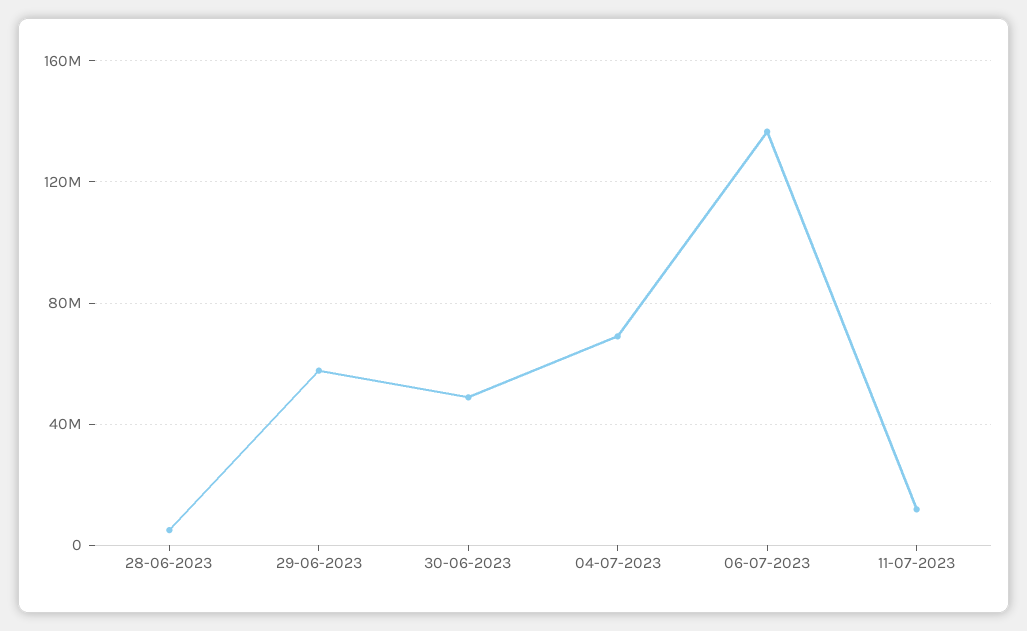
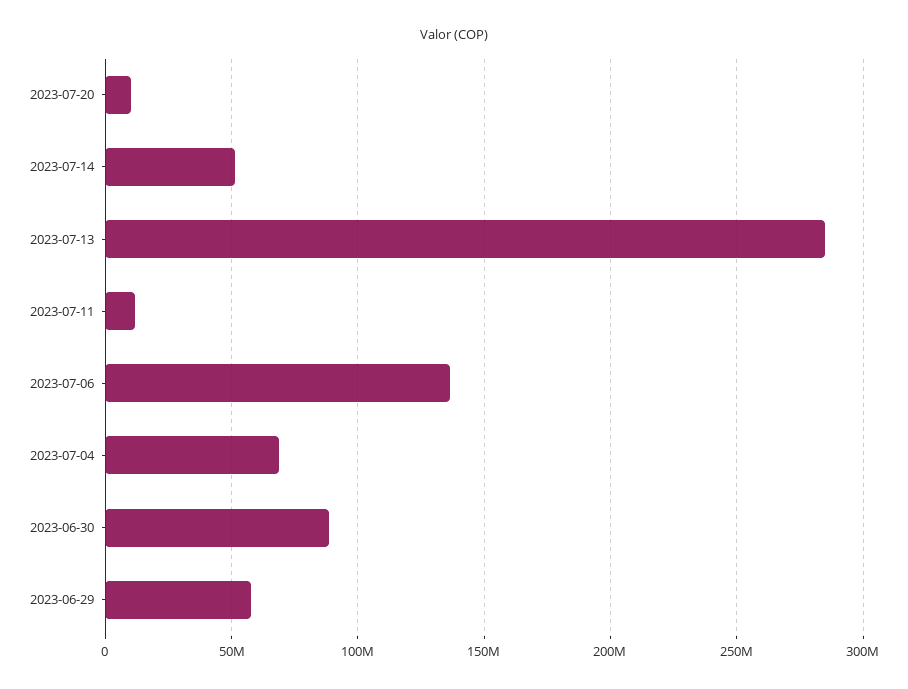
28-06-2023: 5000000 -> none
30-06-2023: 50000000 -> 90000000
2023-07-20: none -> 10000000
2023-07-14: none -> 50000000
2023-07-13: none -> 285000000

